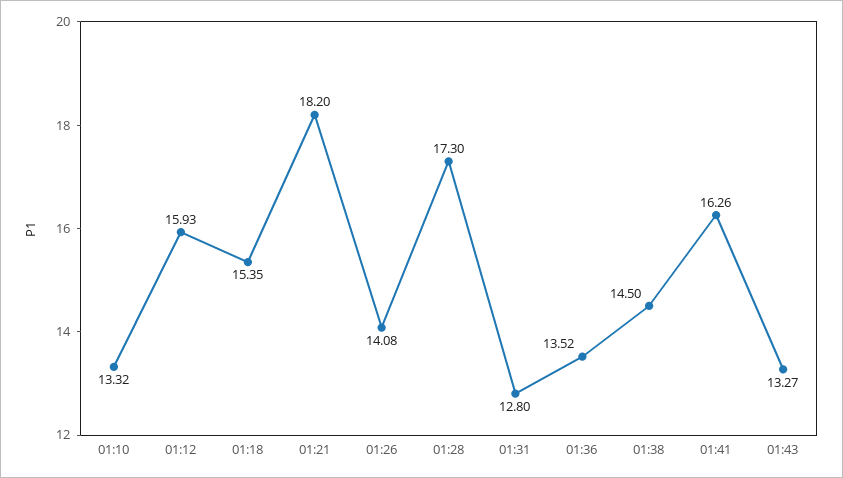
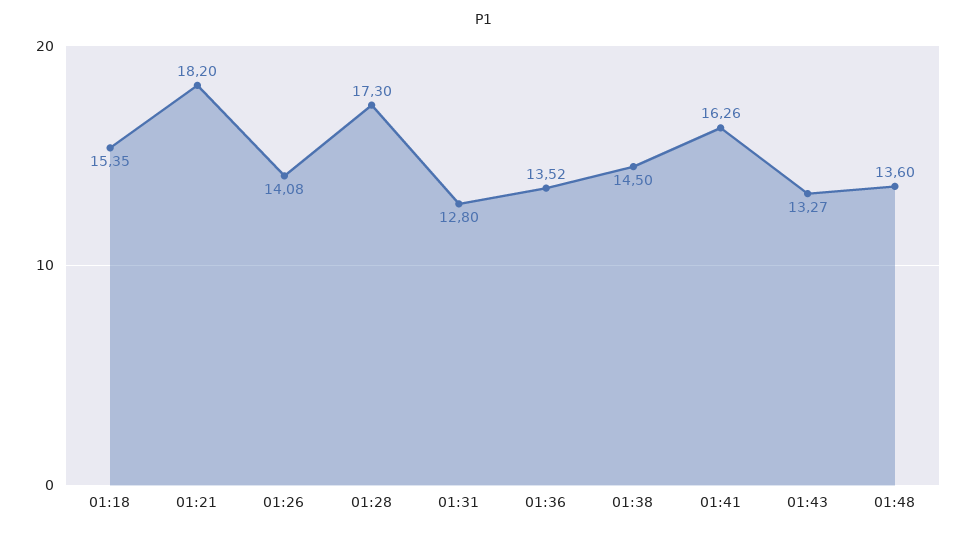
01:10: 13.32 -> none
01:12: 15.93 -> none
01:48: none -> 13.6

